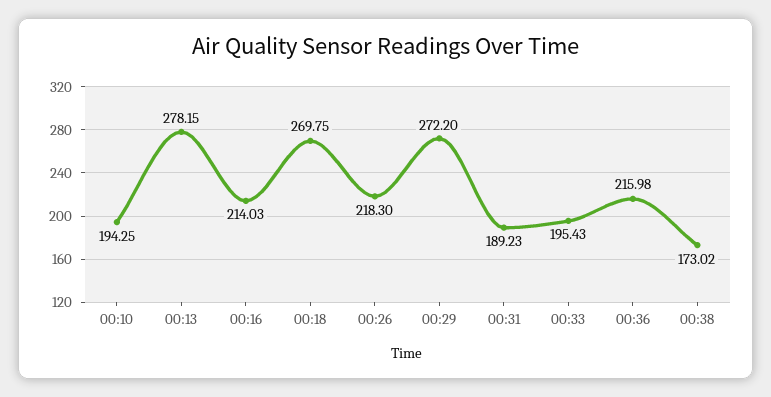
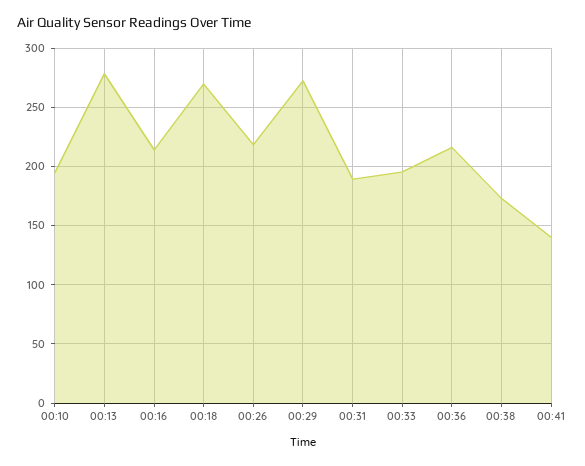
00:41: none -> 140

